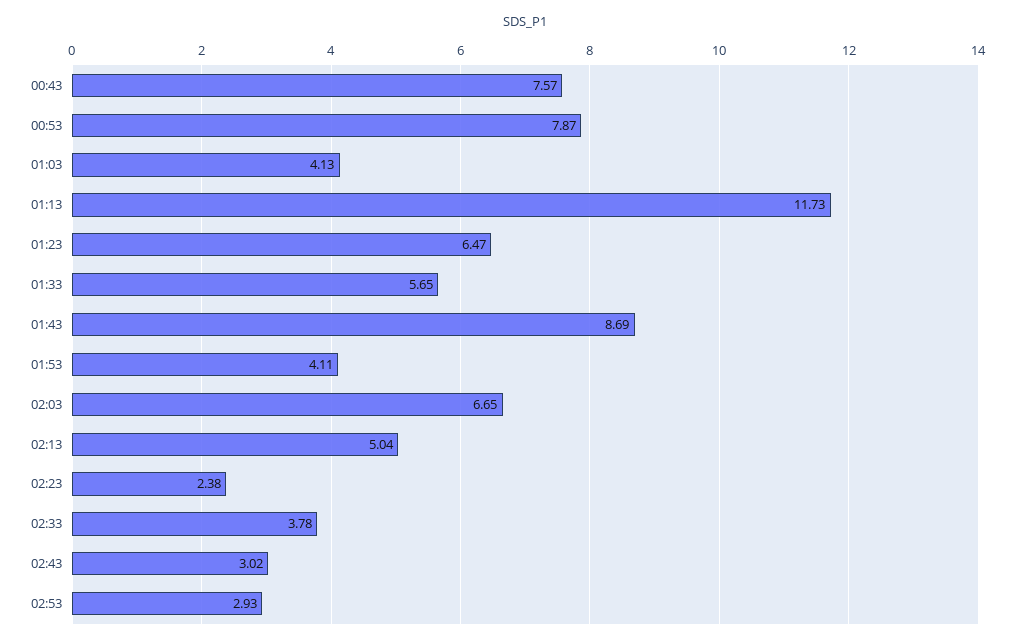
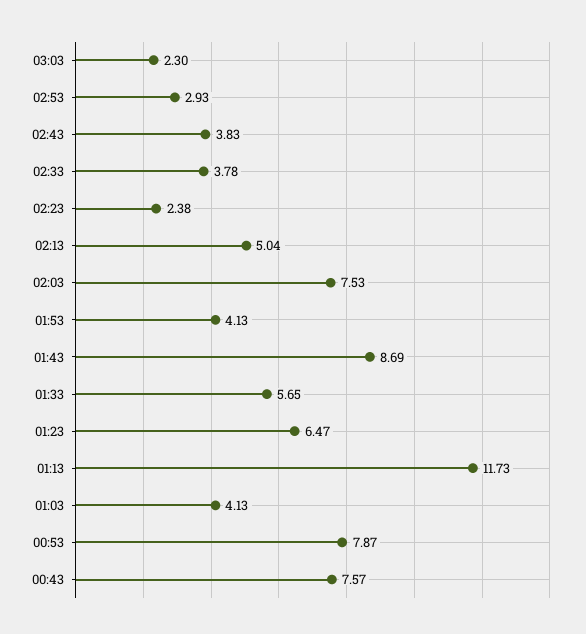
01:53: 4.11 -> 4.13
02:03: 6.65 -> 7.53
02:43: 3.02 -> 3.83
03:03: none -> 2.3

